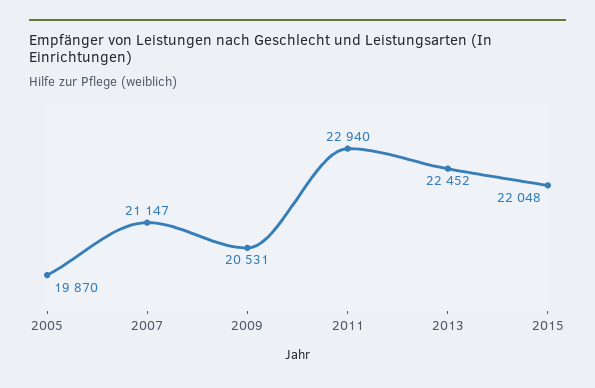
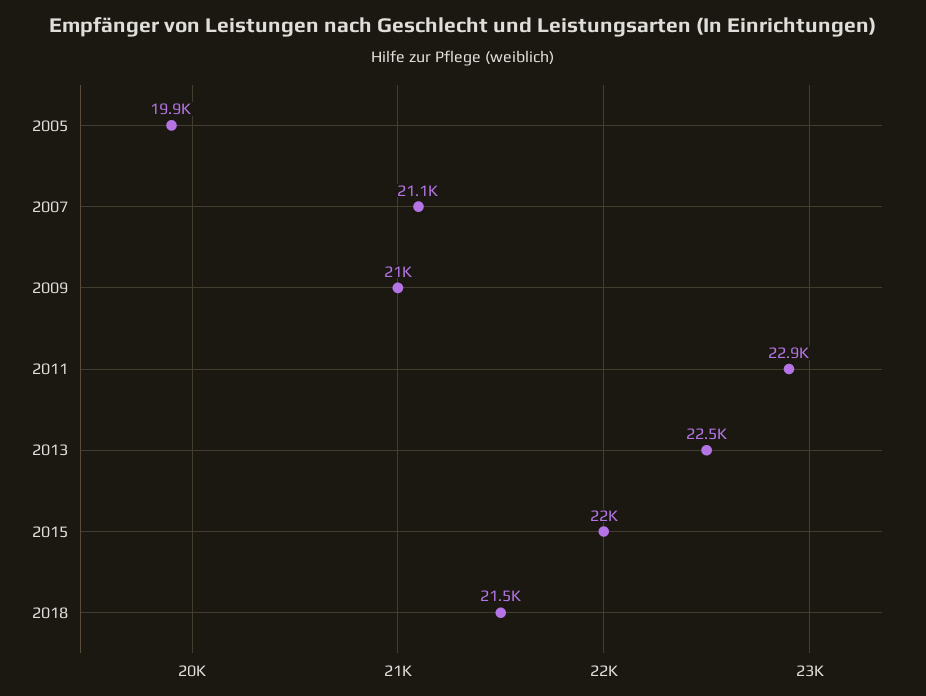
2009: 20531 -> 21000
2018: none -> 21500

